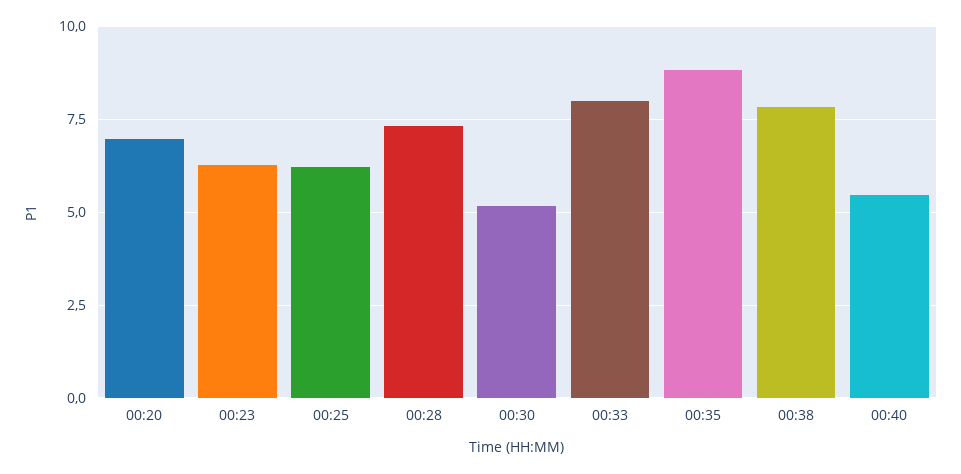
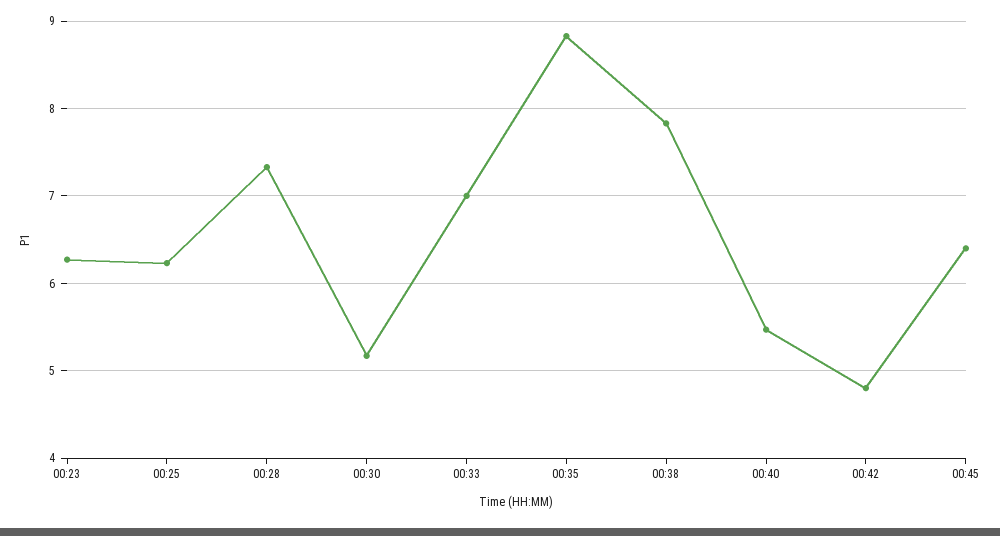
00:20: 7 -> none
00:33: 8 -> 7
00:42: none -> 4.8
00:45: none -> 6.4

